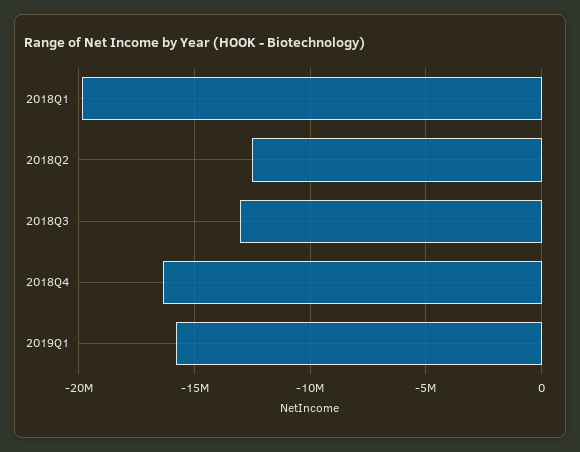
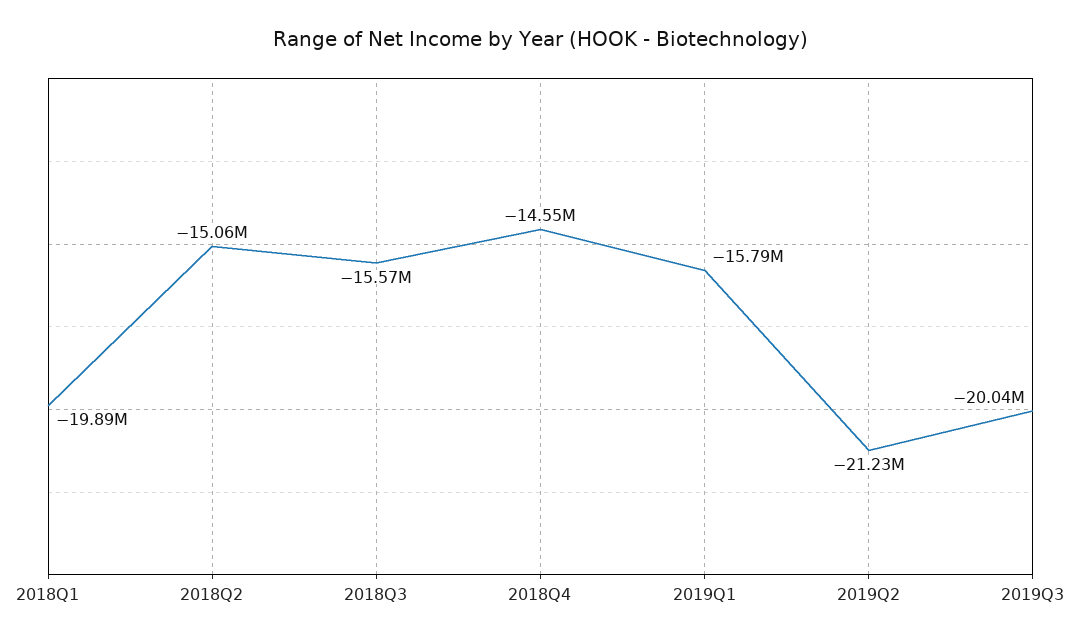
2018Q2: -12500000 -> -15060000
2018Q3: -13000000 -> -15570000
2018Q4: -16500000 -> -14550000
2019Q2: none -> -21230000
2019Q3: none -> -20040000

